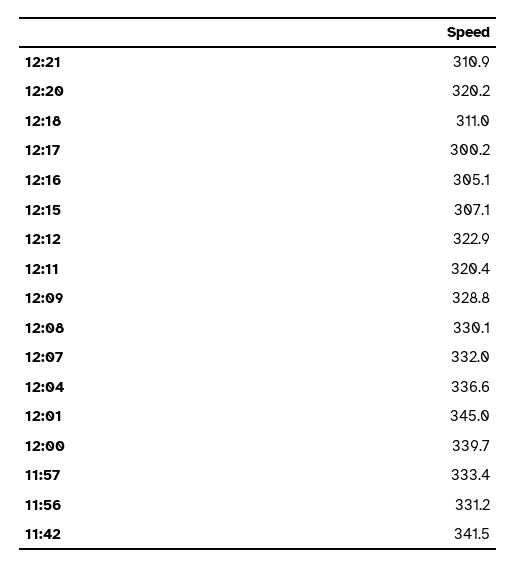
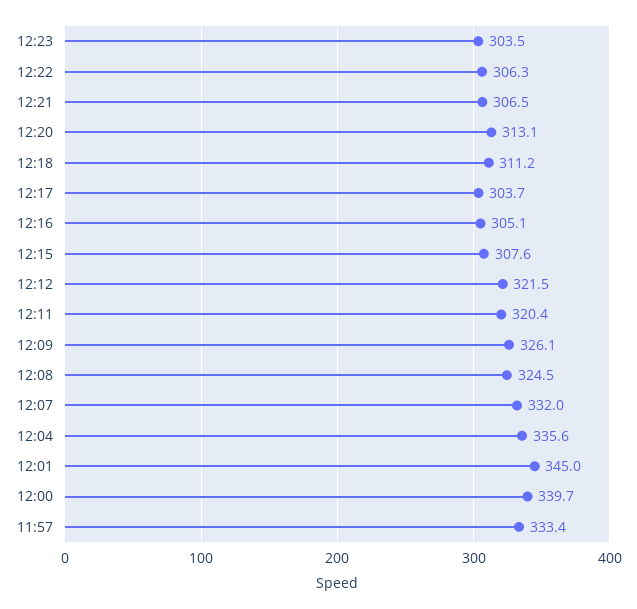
12:21: 310.9 -> 306.5
12:20: 320.2 -> 313.1
12:18: 311 -> 311.2
12:17: 300.2 -> 303.7
12:15: 307.1 -> 307.6
12:12: 322.9 -> 321.5
12:09: 328.8 -> 326.1
12:08: 330.1 -> 324.5
12:04: 336.6 -> 335.6
11:56: 331.2 -> none
11:42: 341.5 -> none
12:23: none -> 303.5
12:22: none -> 306.3

